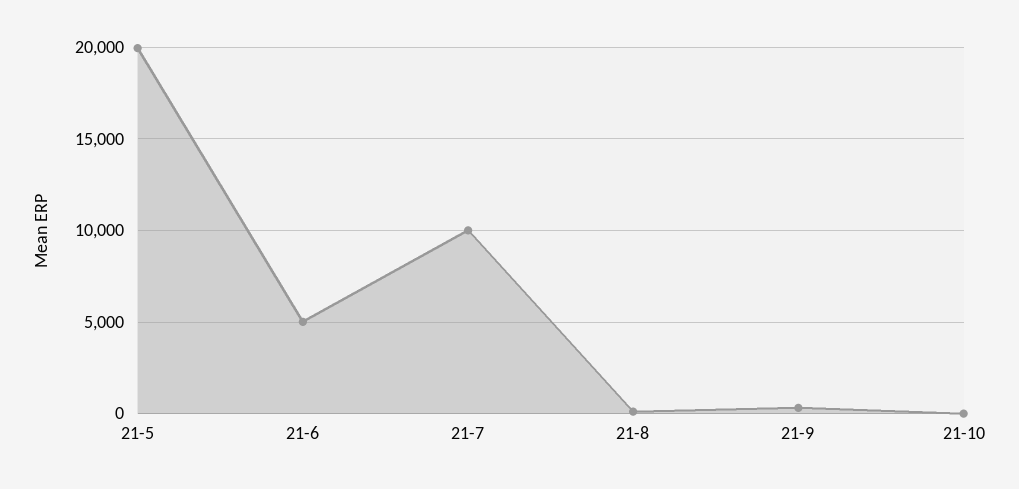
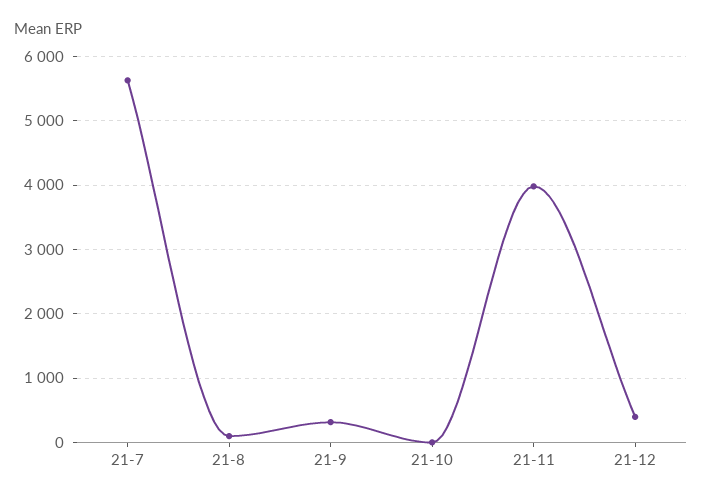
21-5: 20000 -> none
21-6: 5000 -> none
21-7: 10000 -> 5600
21-11: none -> 4000
21-12: none -> 400

